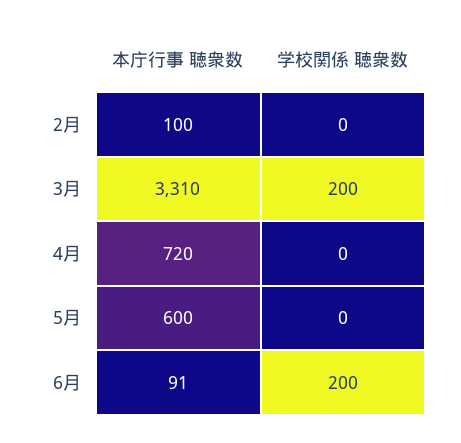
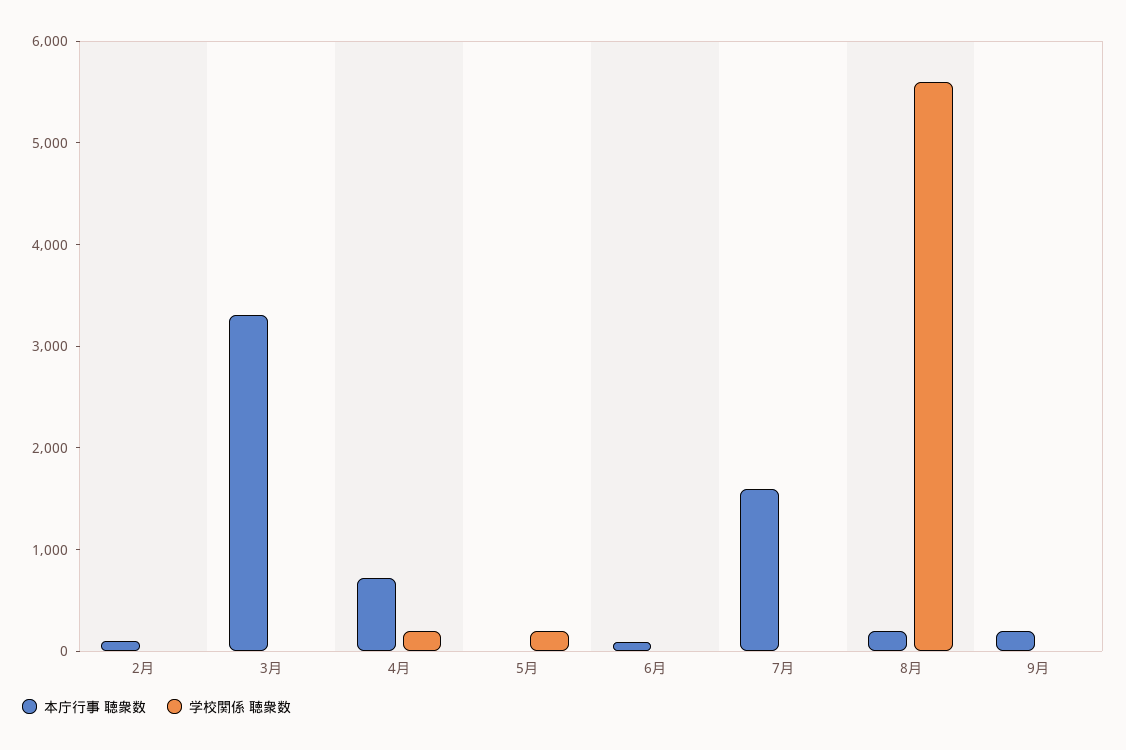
学校関係 聴衆数, 3月: 200 -> 0
学校関係 聴衆数, 4月: 0 -> 200
本庁行事 聴衆数, 5月: 600 -> 0
学校関係 聴衆数, 5月: 0 -> 200
学校関係 聴衆数, 6月: 200 -> 0
本庁行事 聴衆数, 7月: none -> 1600
学校関係 聴衆数, 7月: none -> 0
本庁行事 聴衆数, 8月: none -> 200
学校関係 聴衆数, 8月: none -> 5600
本庁行事 聴衆数, 9月: none -> 200
学校関係 聴衆数, 9月: none -> 0

